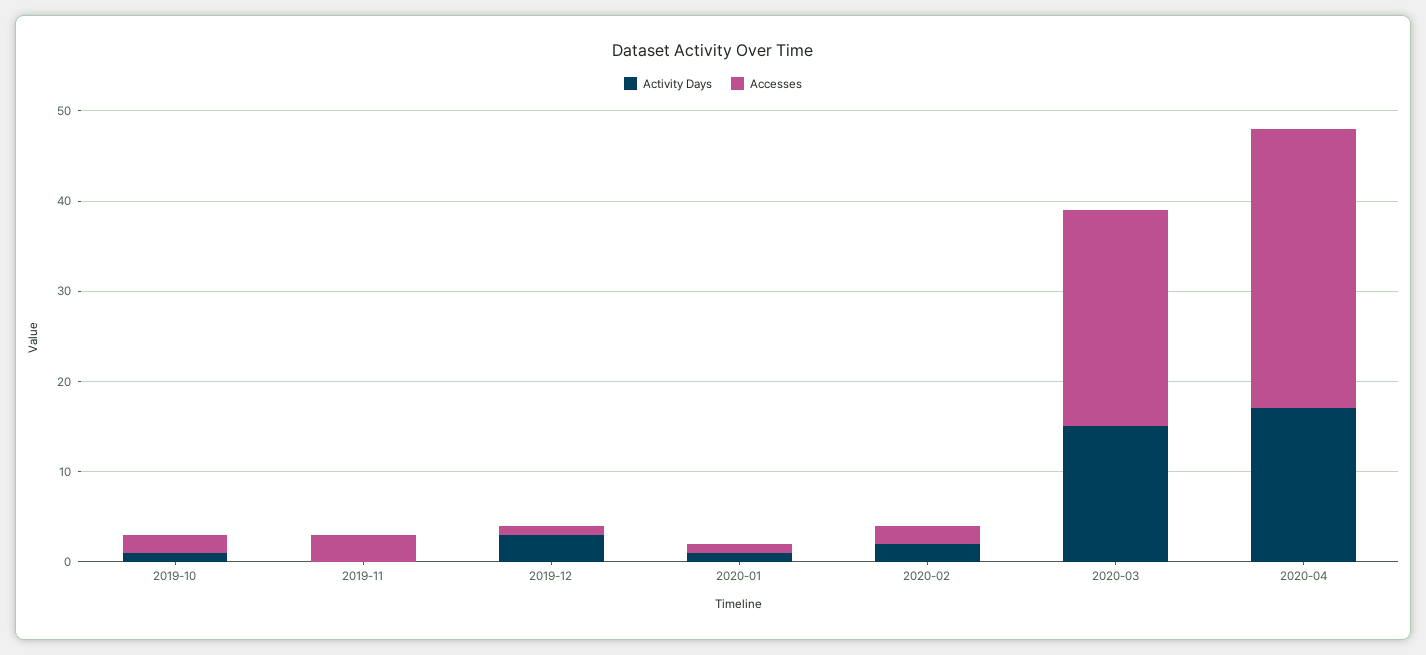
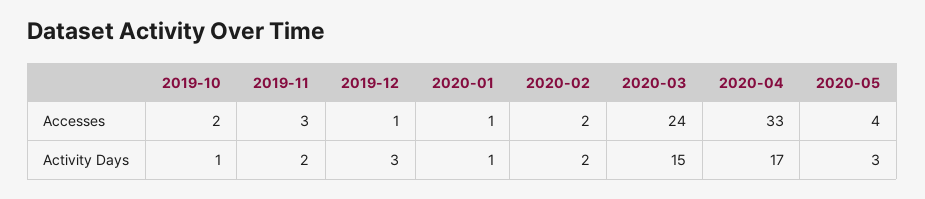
Activity Days, 2019-11: 0 -> 2
Accesses, 2020-04: 31 -> 33
Accesses, 2020-05: none -> 4
Activity Days, 2020-05: none -> 3

